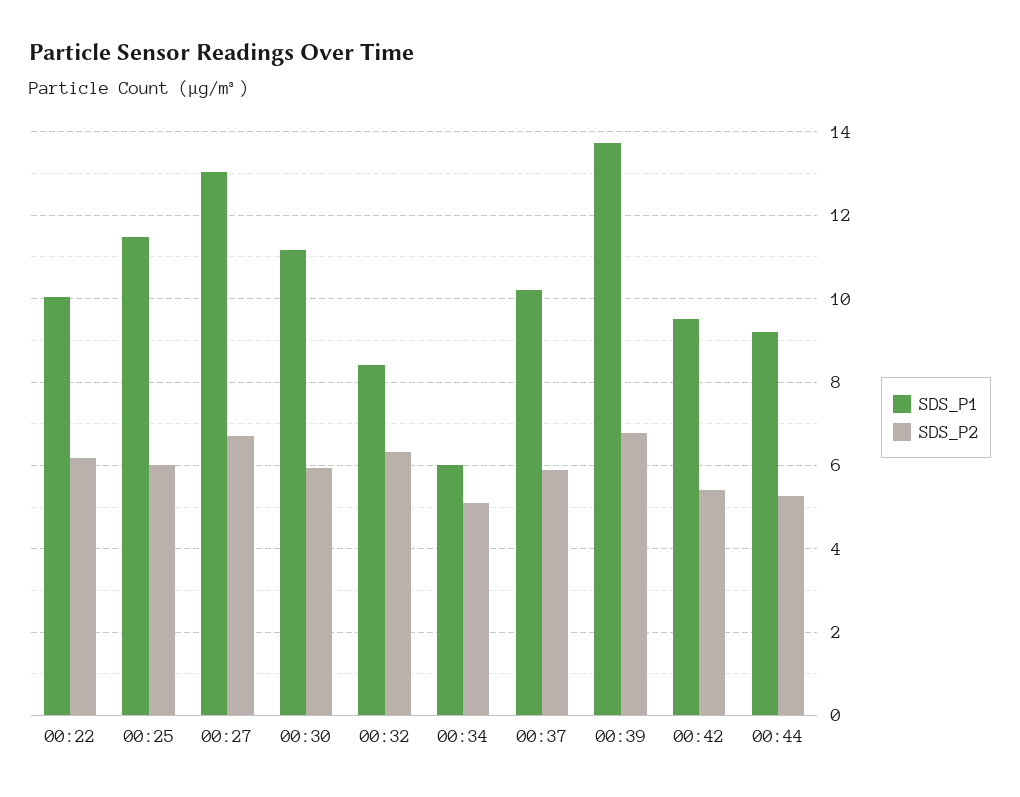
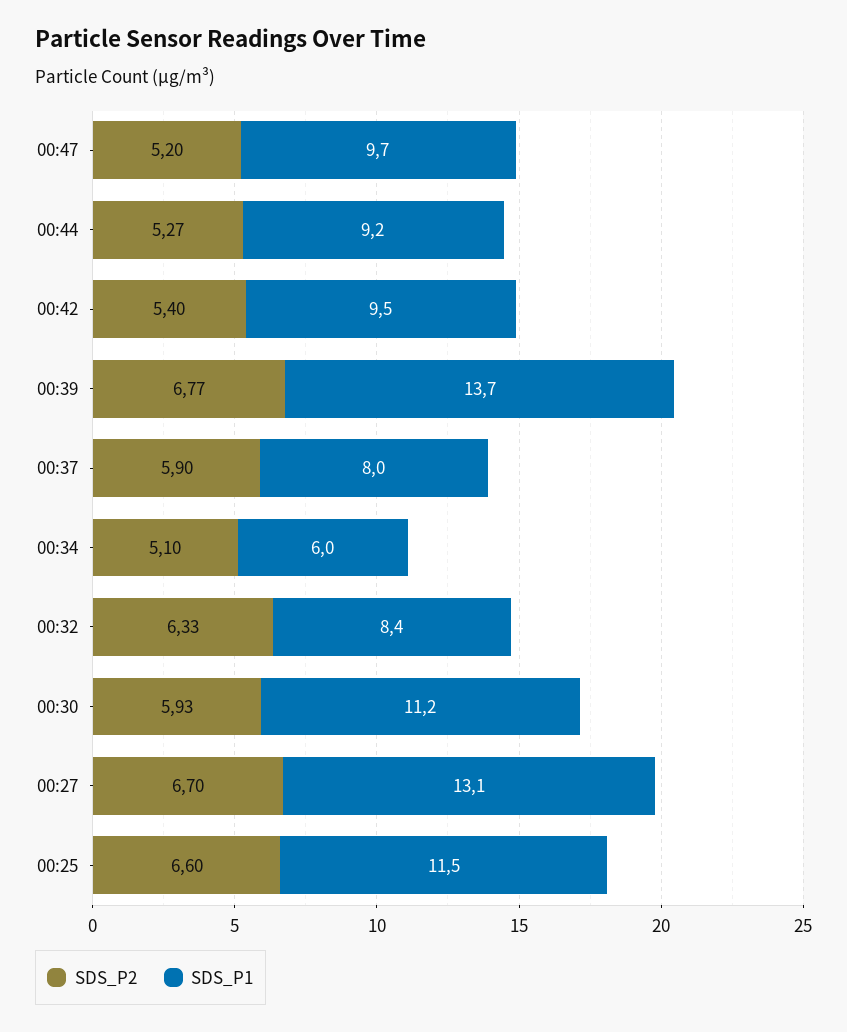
SDS_P1, 00:22: 10 -> none
SDS_P2, 00:22: 6.2 -> none
SDS_P2, 00:25: 6 -> 6.6
SDS_P1, 00:37: 10.2 -> 8
SDS_P2, 00:47: none -> 5.2
SDS_P1, 00:47: none -> 9.7

